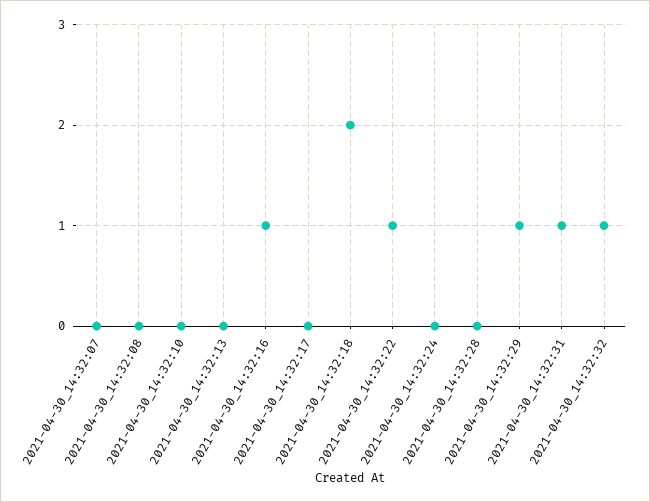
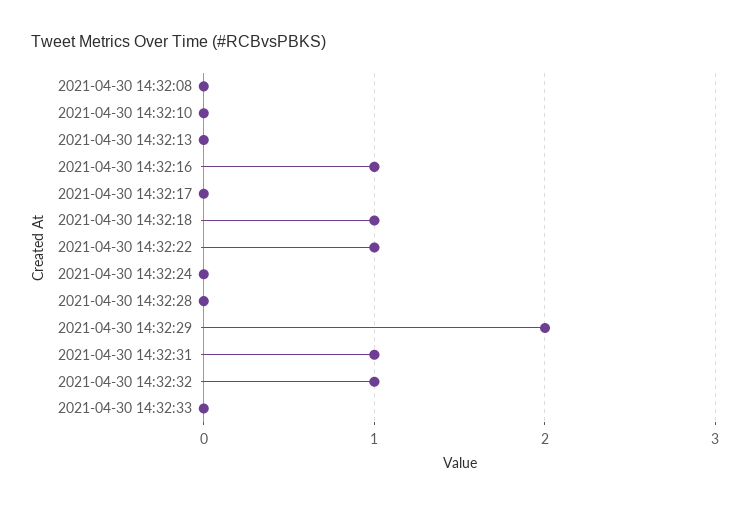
2021-04-30_14:32:07: 0 -> none
2021-04-30_14:32:18: 2 -> 1
2021-04-30_14:32:29: 1 -> 2
2021-04-30 14:32:33: none -> 0

